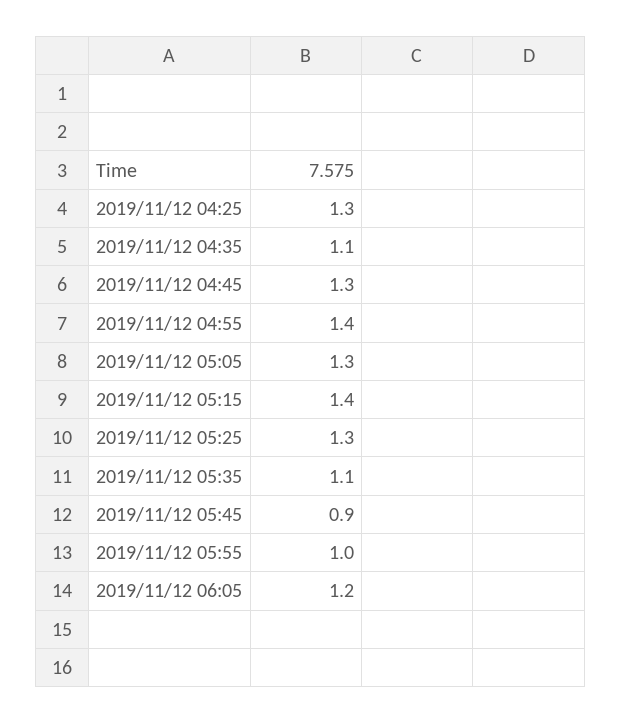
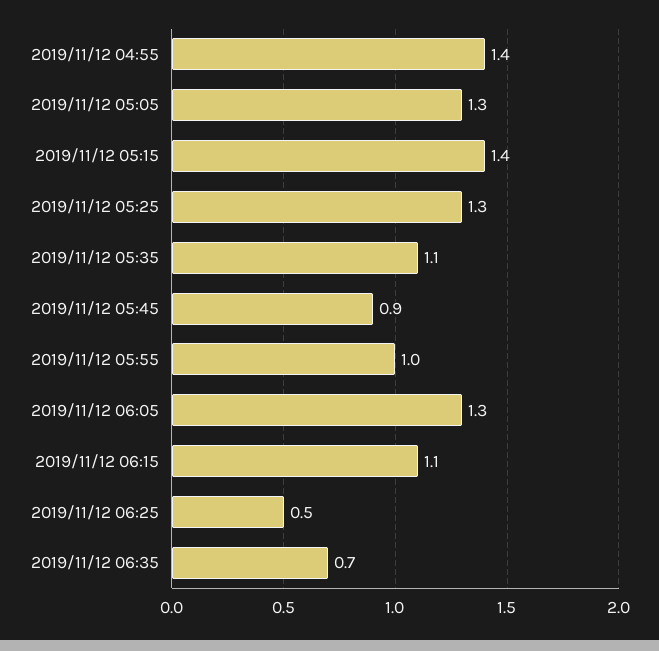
2019/11/12 04:25: 1.3 -> none
2019/11/12 04:35: 1.1 -> none
2019/11/12 04:45: 1.3 -> none
2019/11/12 06:05: 1.2 -> 1.3
2019/11/12 06:15: none -> 1.1
2019/11/12 06:25: none -> 0.5
2019/11/12 06:35: none -> 0.7

